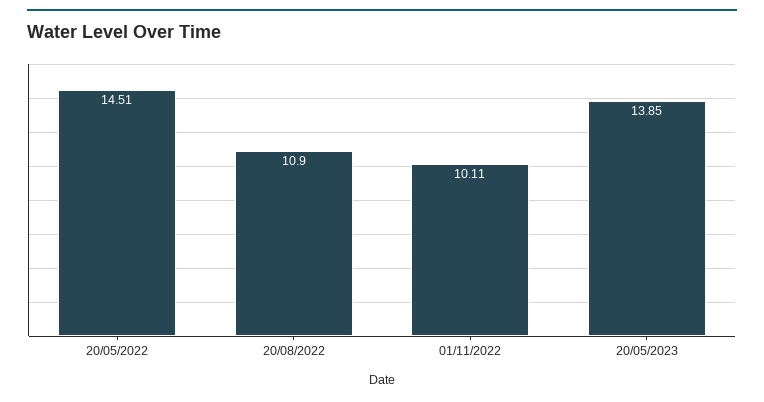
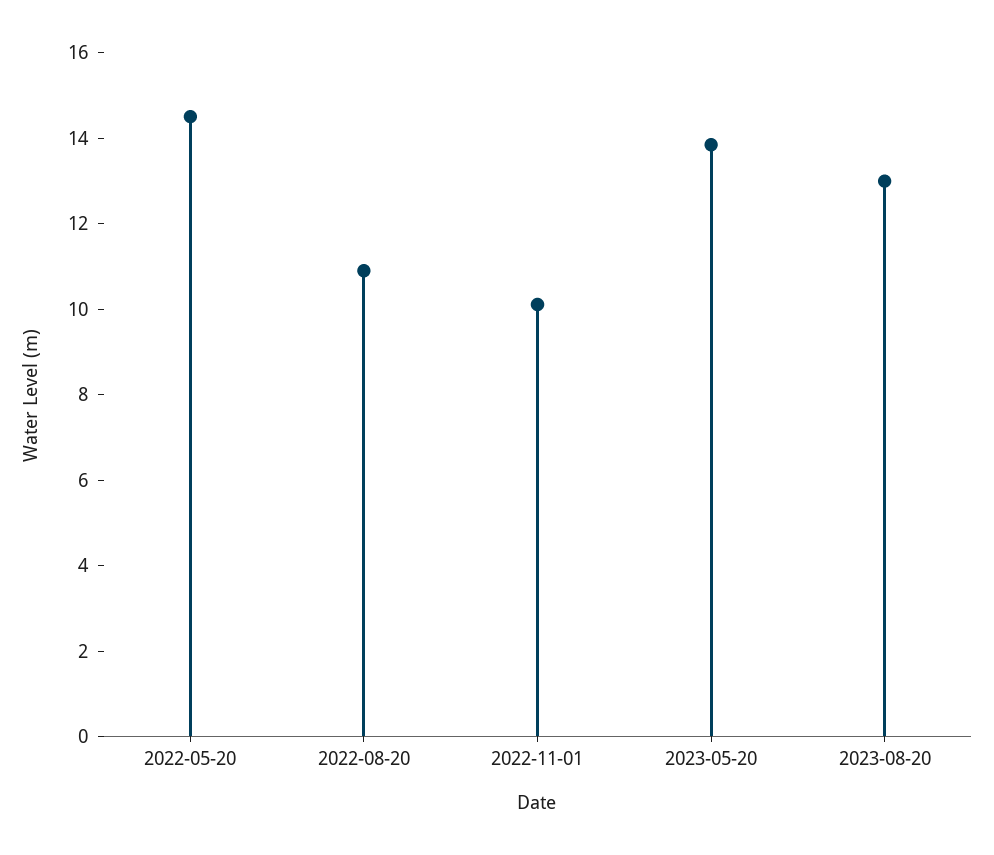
2023-08-20: none -> 13

